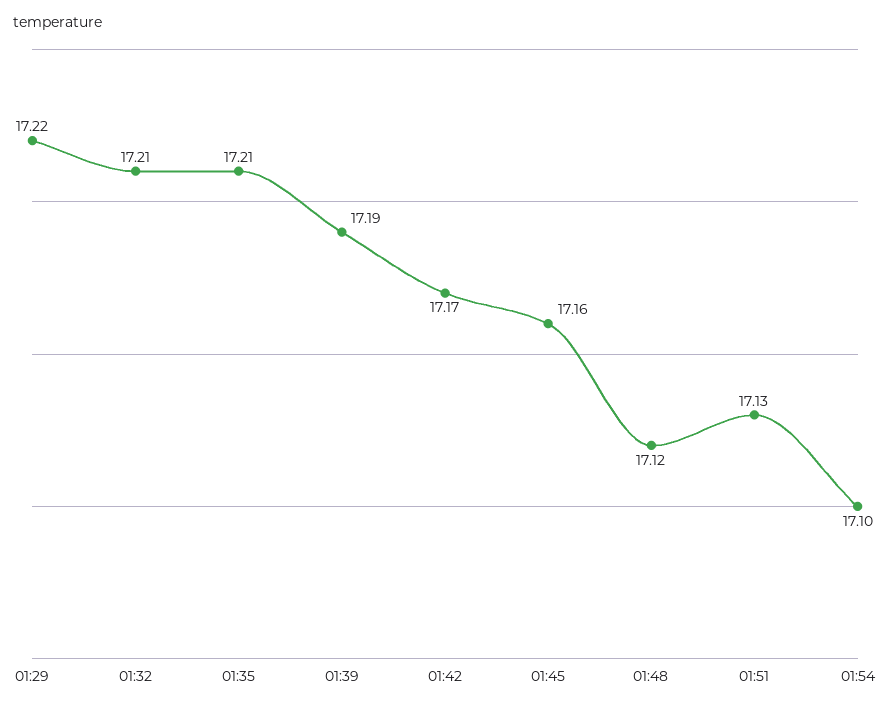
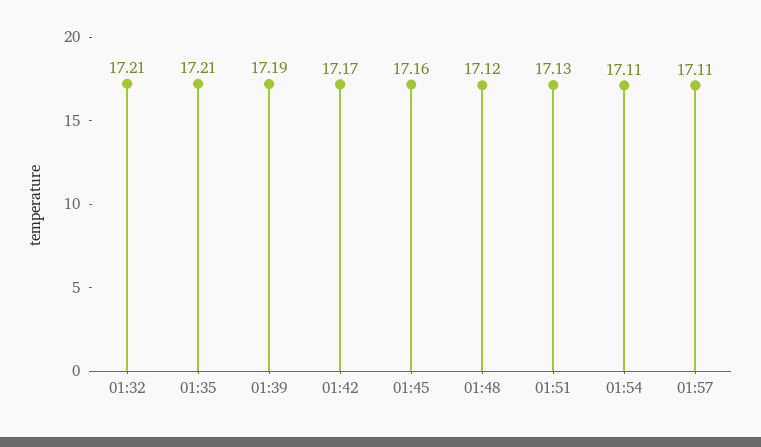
01:29: 17.22 -> none
01:54: 17.1 -> 17.11
01:57: none -> 17.11

